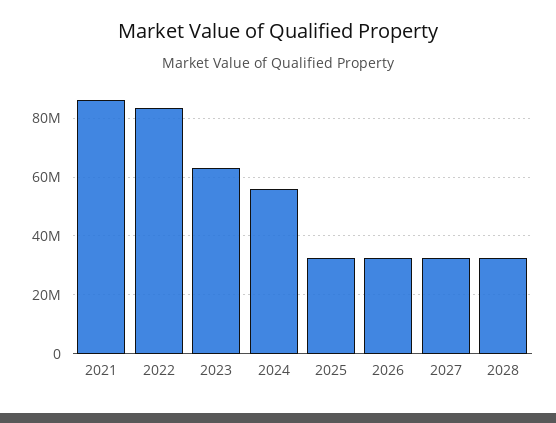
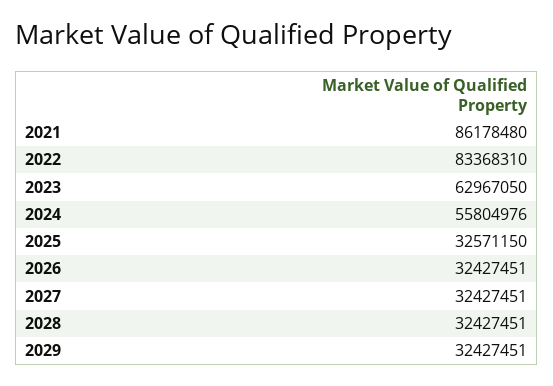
2029: none -> 32427451

